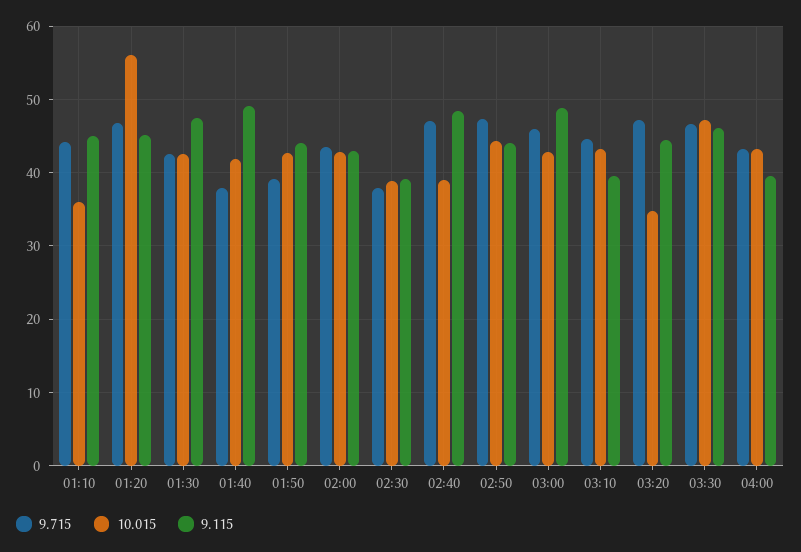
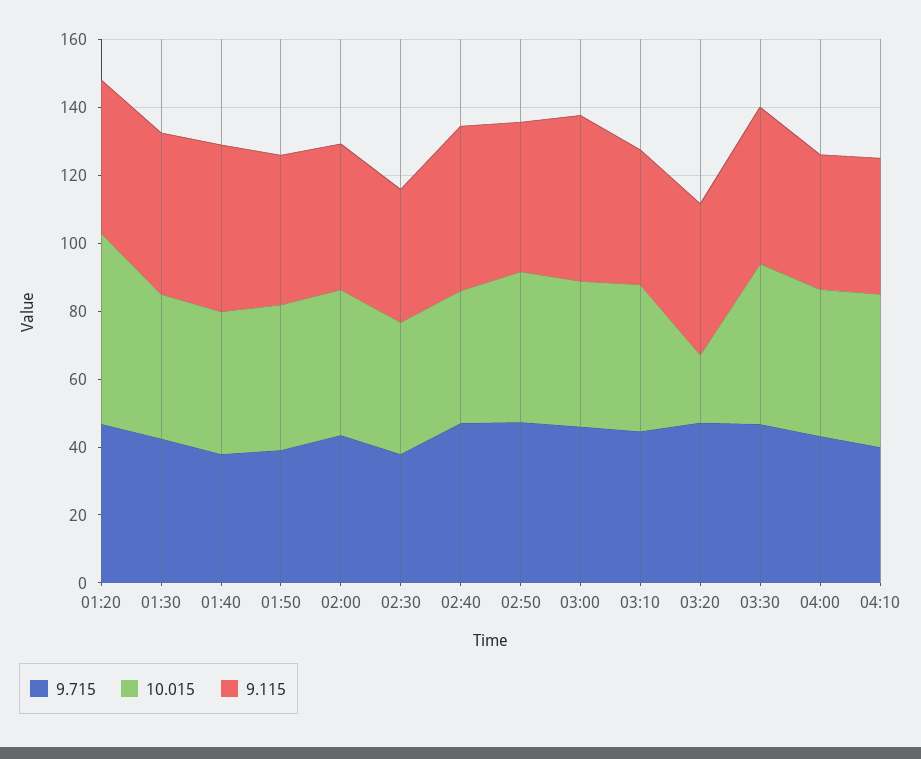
9.715, 01:10: 44 -> none
10.015, 01:10: 36 -> none
9.115, 01:10: 45 -> none
10.015, 03:20: 35 -> 20
9.715, 04:10: none -> 40
10.015, 04:10: none -> 45
9.115, 04:10: none -> 40

